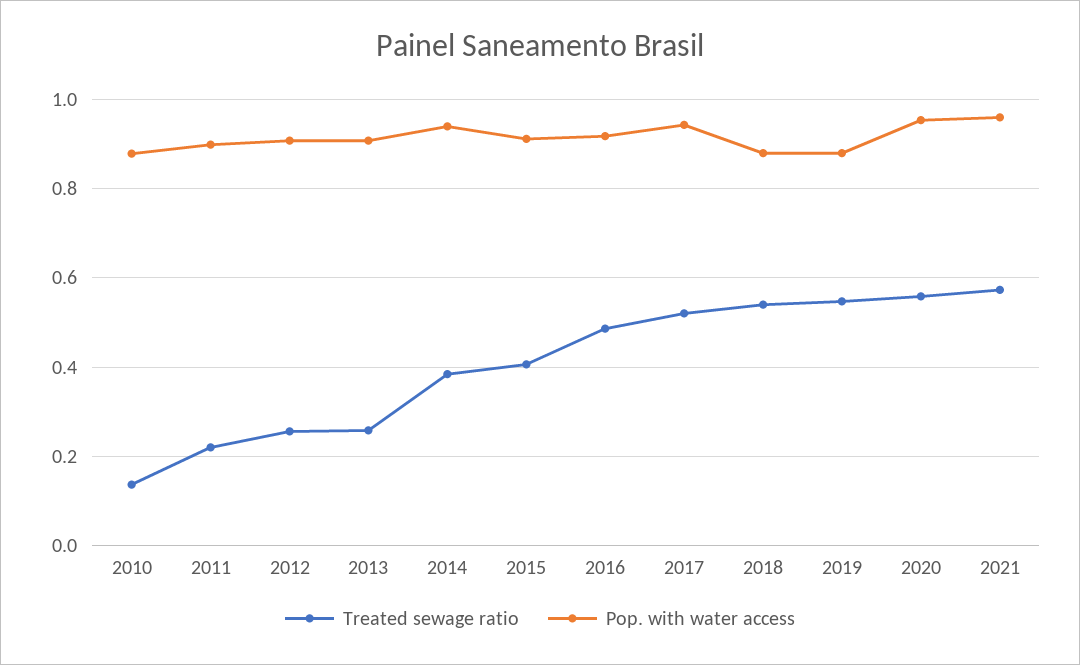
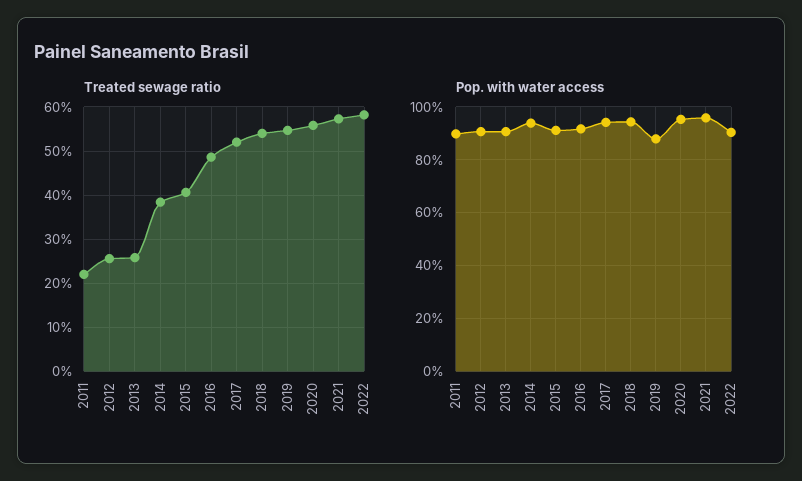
Treated sewage ratio, 2010: 0.14 -> none
Pop. with water access, 2010: 0.88 -> none
Pop. with water access, 2018: 0.88 -> 0.95
Treated sewage ratio, 2022: none -> 0.58
Pop. with water access, 2022: none -> 0.9

